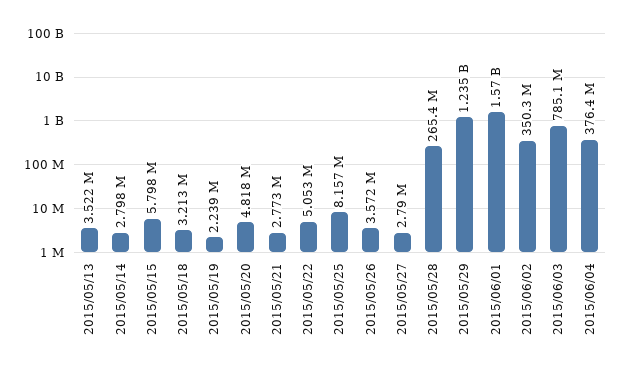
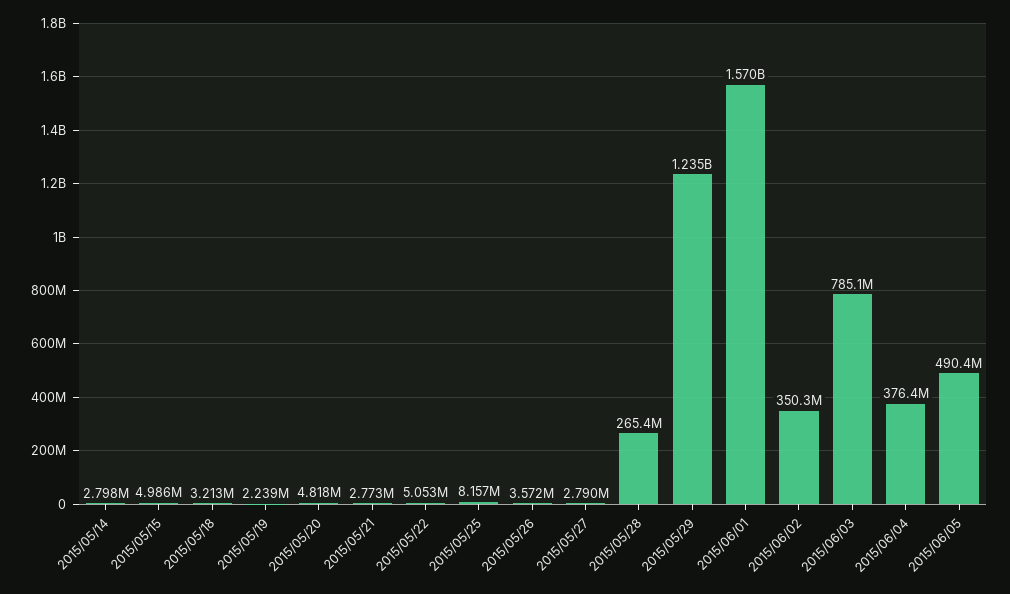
2015/05/13: 3522000 -> none
2015/05/15: 5798000 -> 4986000
2015/06/05: none -> 490400000

